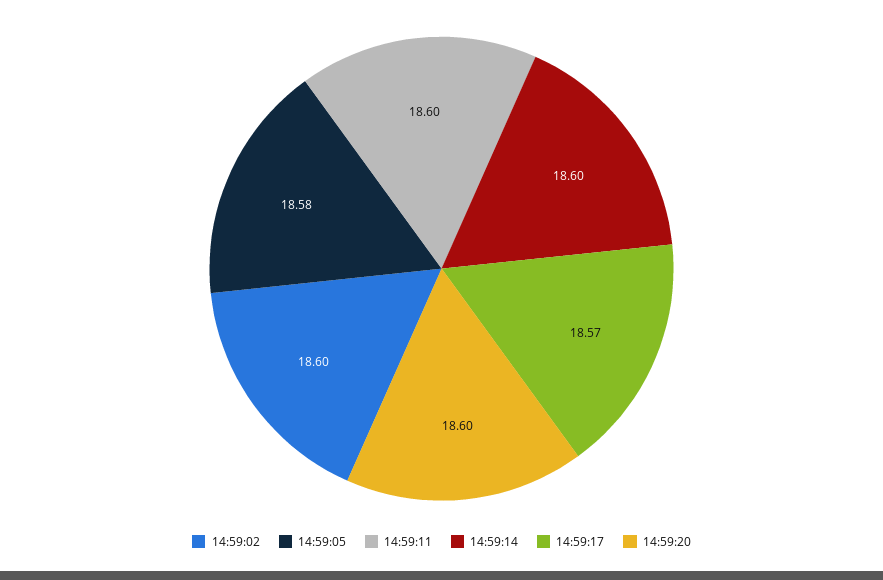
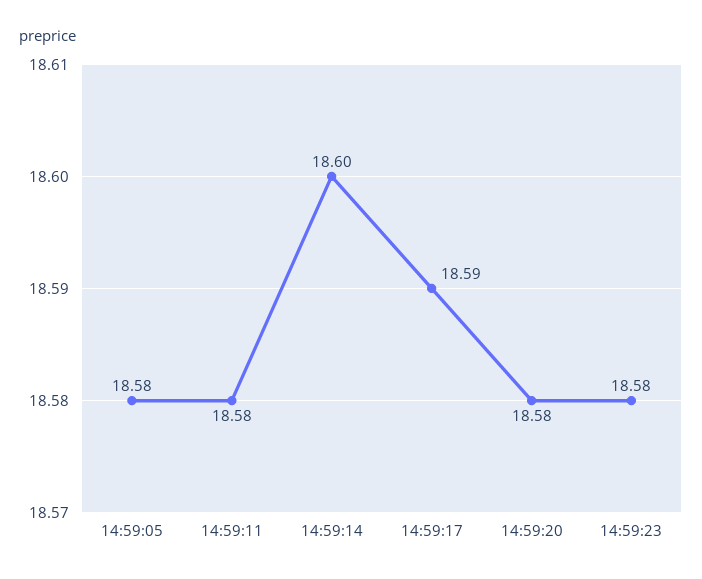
14:59:02: 18.6 -> none
14:59:11: 18.6 -> 18.58
14:59:17: 18.57 -> 18.59
14:59:20: 18.6 -> 18.58
14:59:23: none -> 18.58

